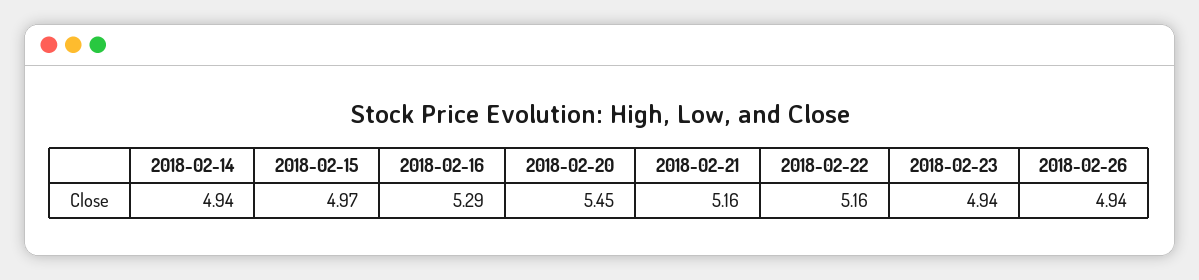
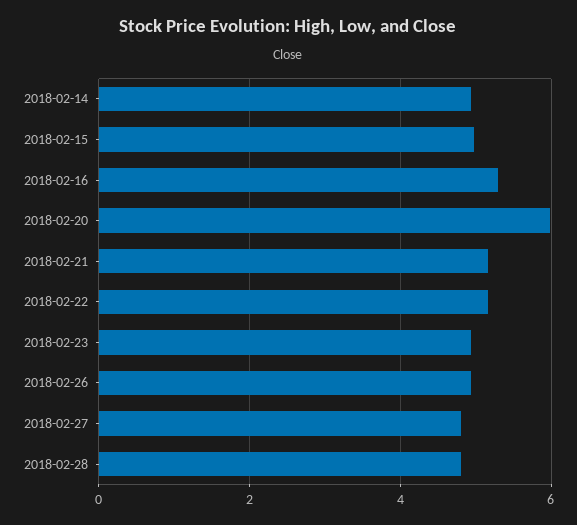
2018-02-20: 5.45 -> 6
2018-02-27: none -> 4.8
2018-02-28: none -> 4.8

